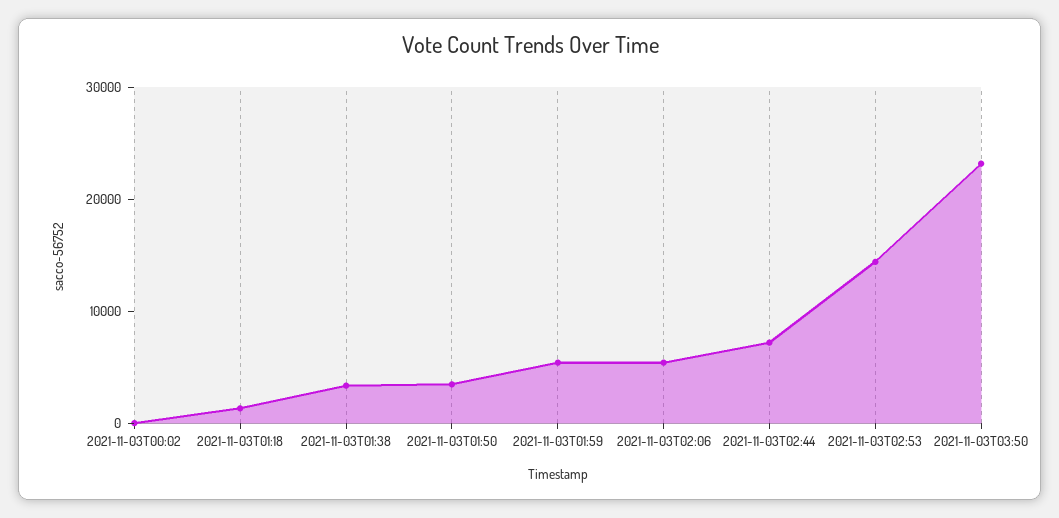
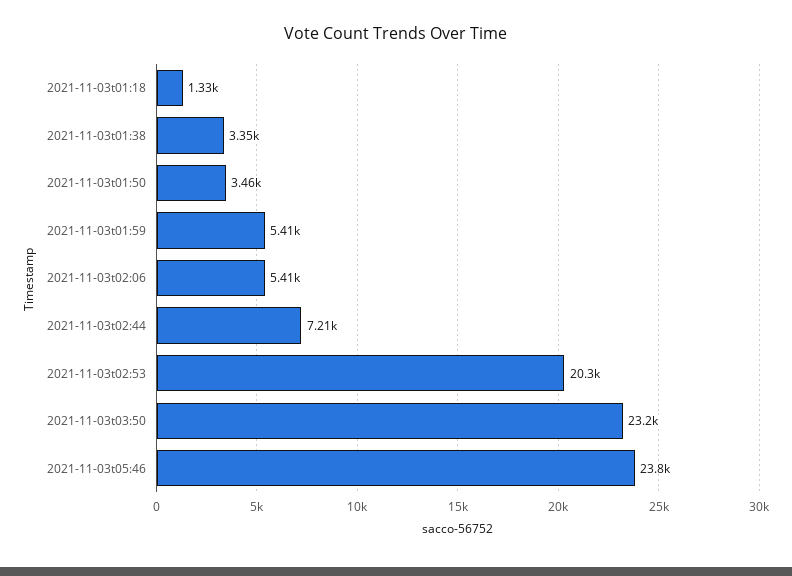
2021-11-03T00:02: 0 -> none
2021-11-03T02:53: 14000 -> 20300
2021-11-03t05:46: none -> 23800

